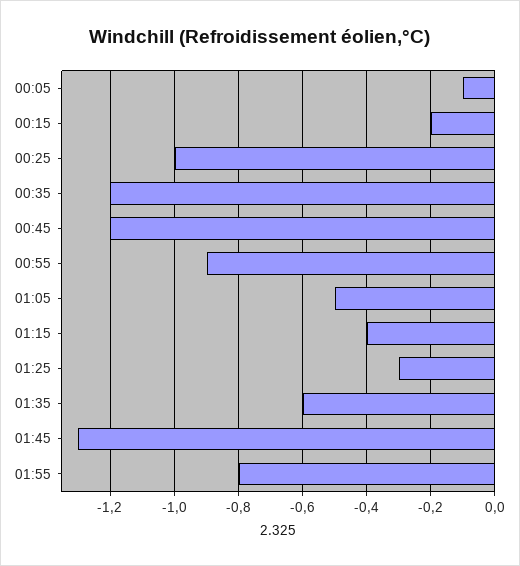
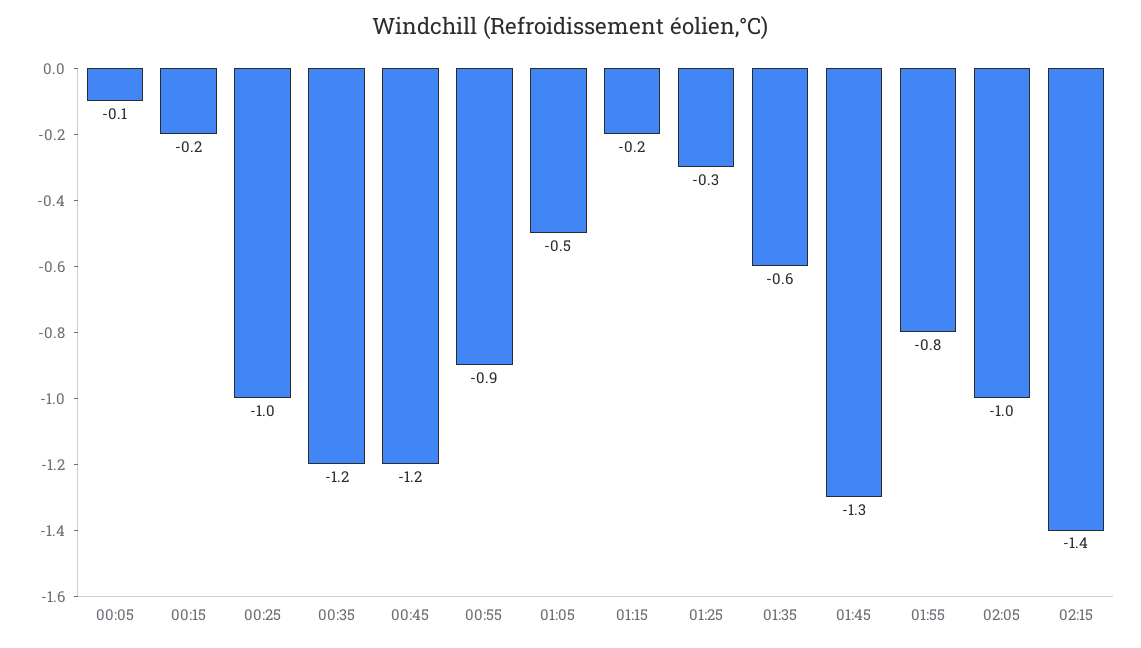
01:15: -0.4 -> -0.2
02:05: none -> -1
02:15: none -> -1.4

